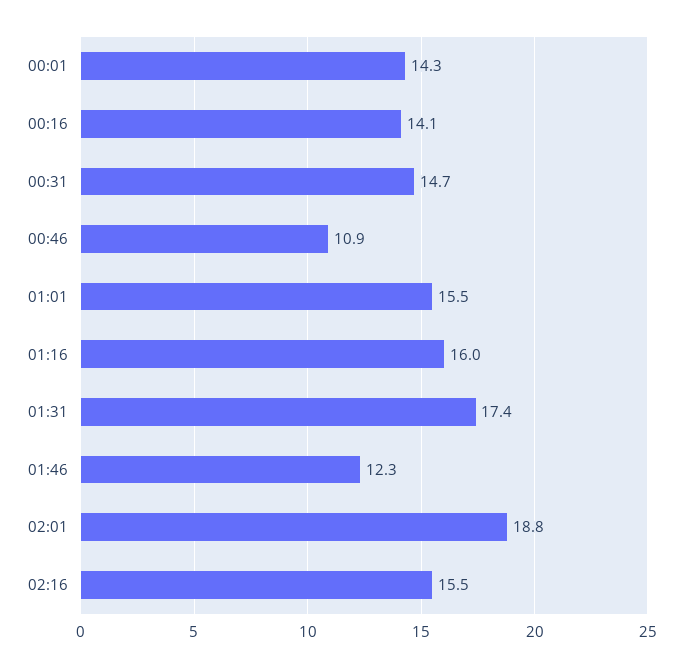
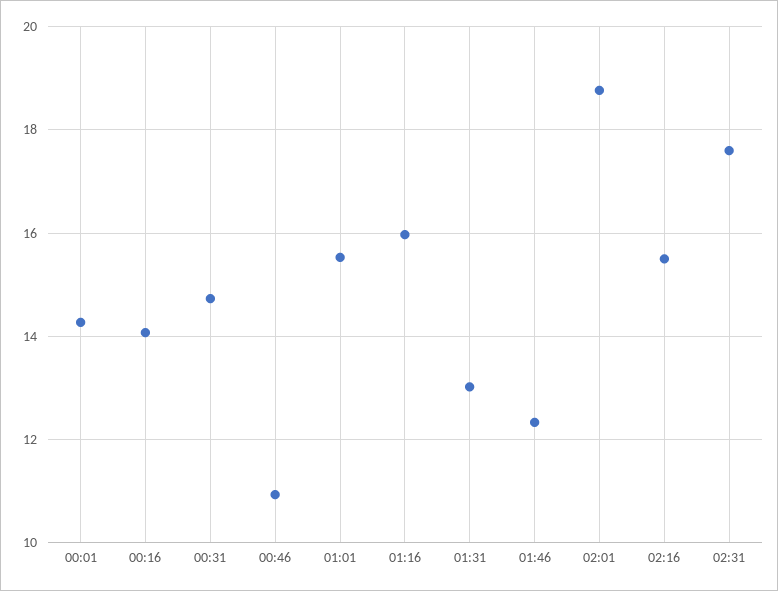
01:31: 17.4 -> 13
02:31: none -> 17.6

